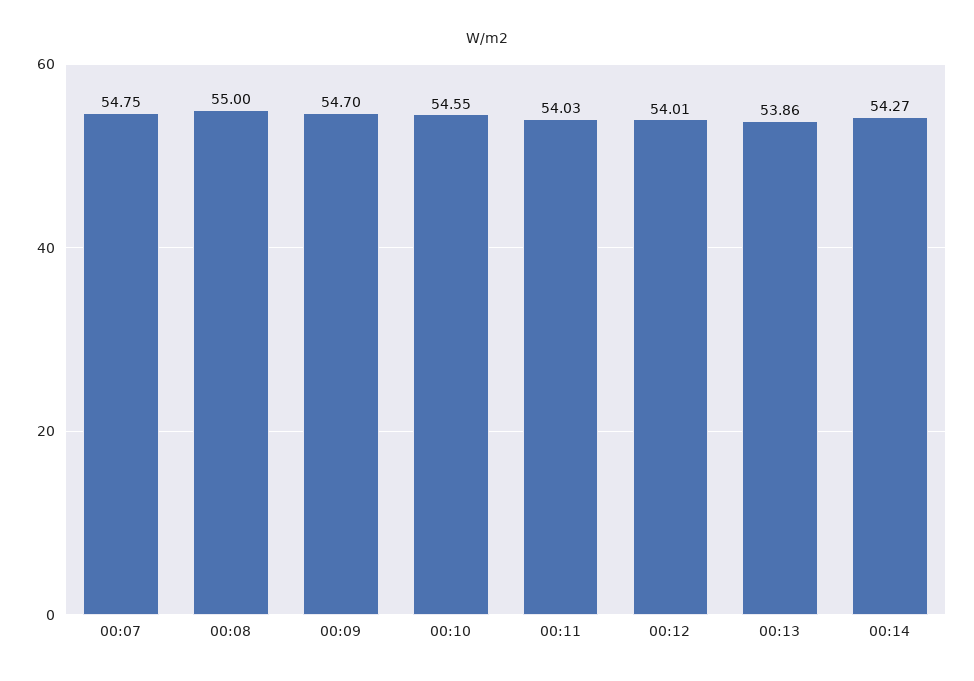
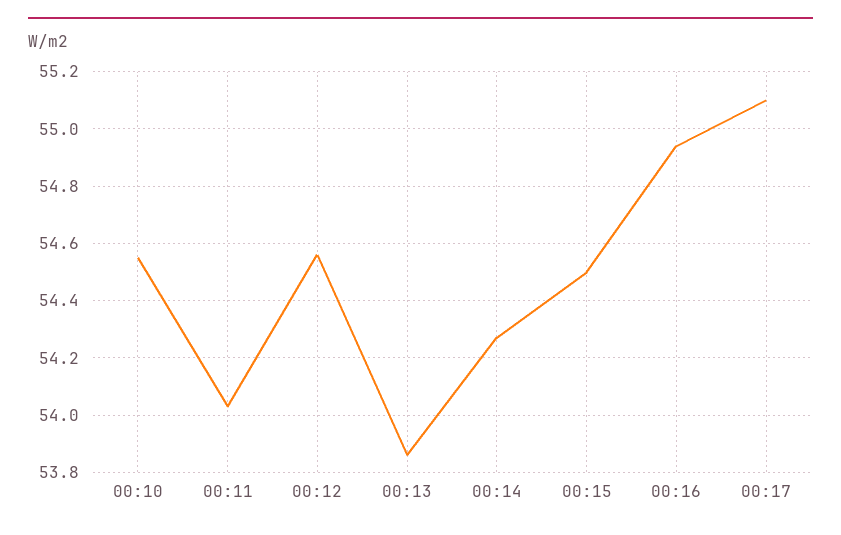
00:07: 54.75 -> none
00:08: 55 -> none
00:09: 54.7 -> none
00:12: 54.01 -> 54.55
00:15: none -> 54.5
00:16: none -> 54.95
00:17: none -> 55.1

